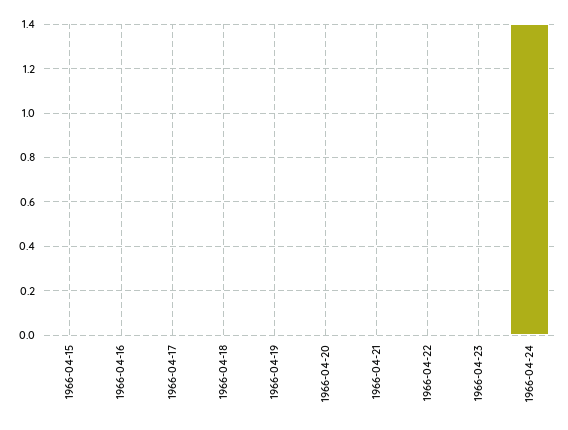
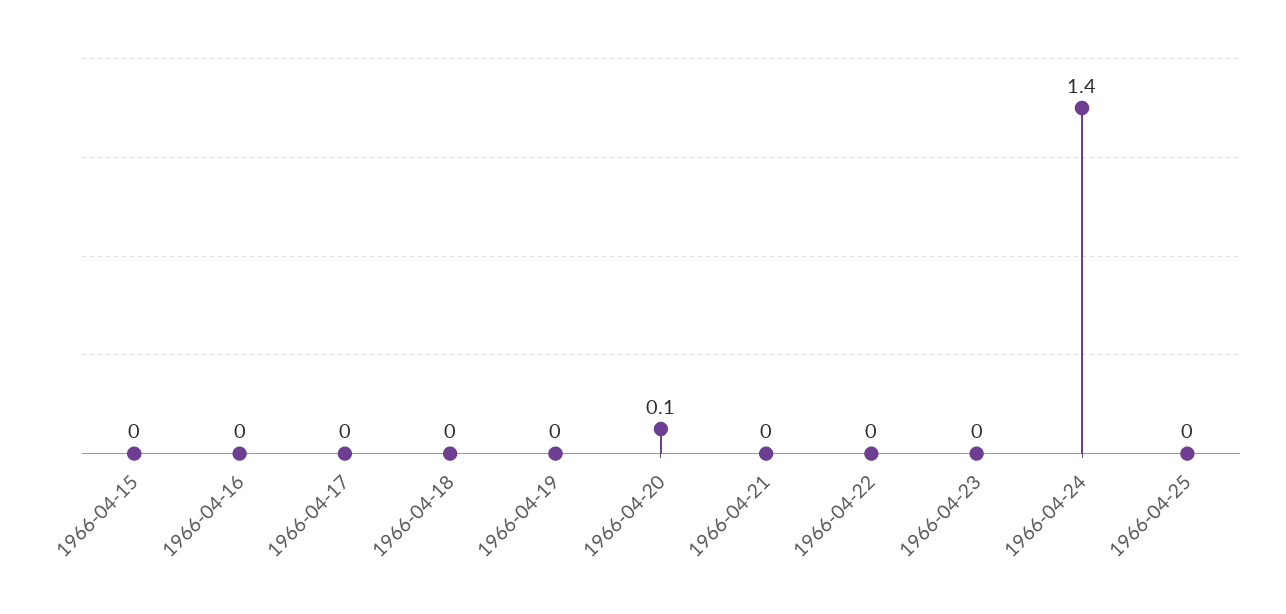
1966-04-20: 0 -> 0.1
1966-04-25: none -> 0

